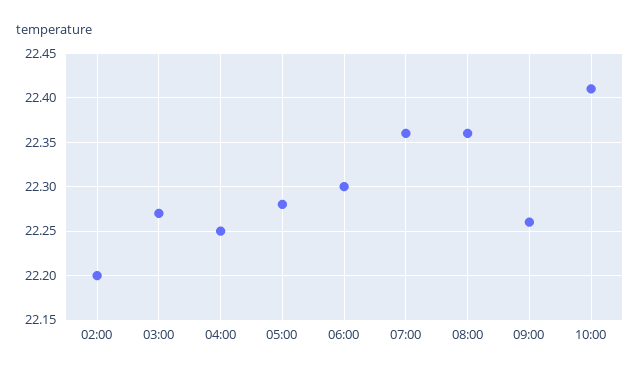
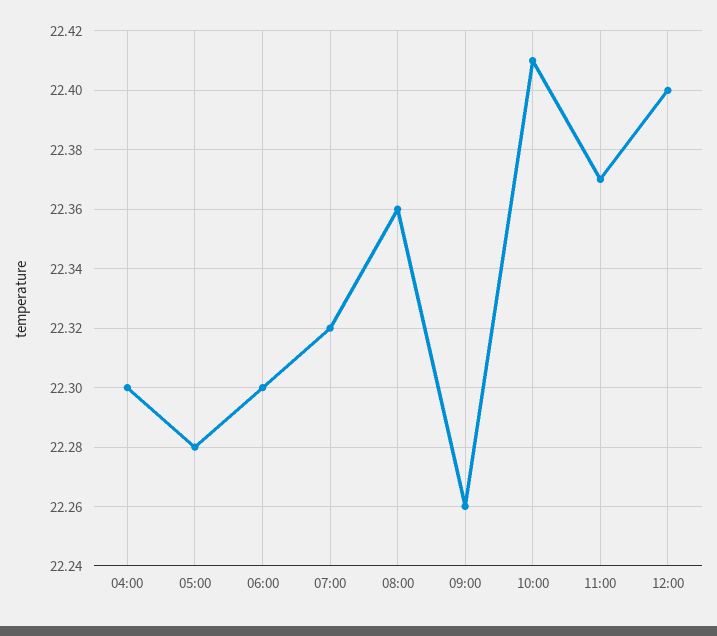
02:00: 22.2 -> none
03:00: 22.27 -> none
04:00: 22.25 -> 22.3
07:00: 22.36 -> 22.32
11:00: none -> 22.37
12:00: none -> 22.4

